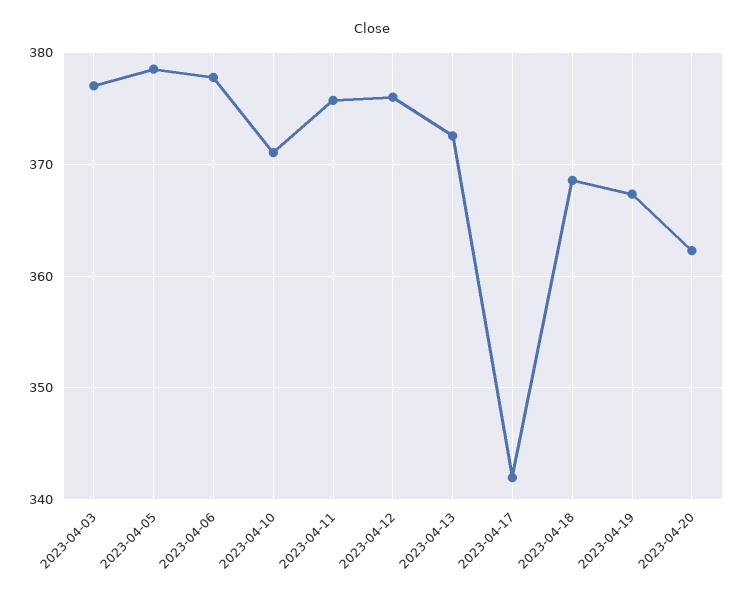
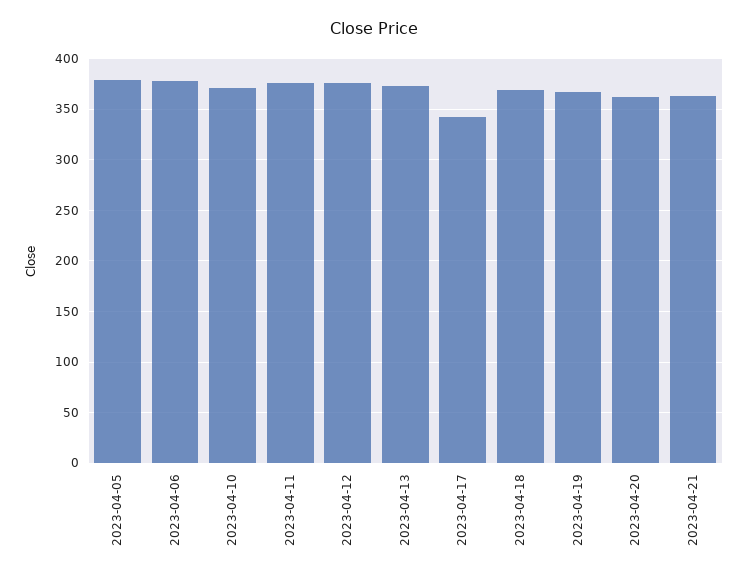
2023-04-03: 377 -> none
2023-04-21: none -> 360

